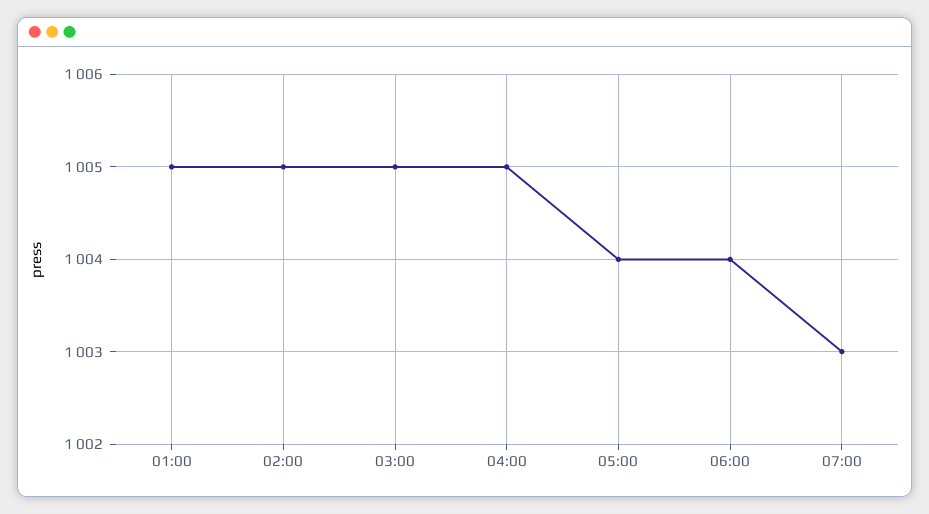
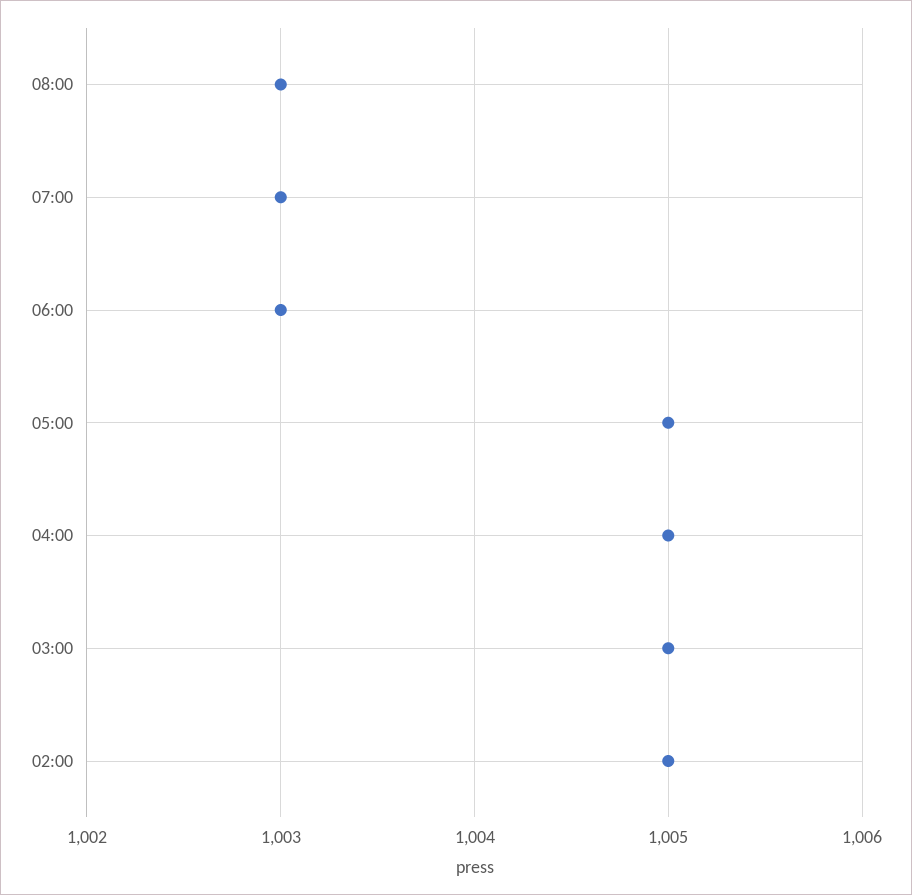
01:00: 1005 -> none
05:00: 1004 -> 1005
06:00: 1004 -> 1003
08:00: none -> 1003

